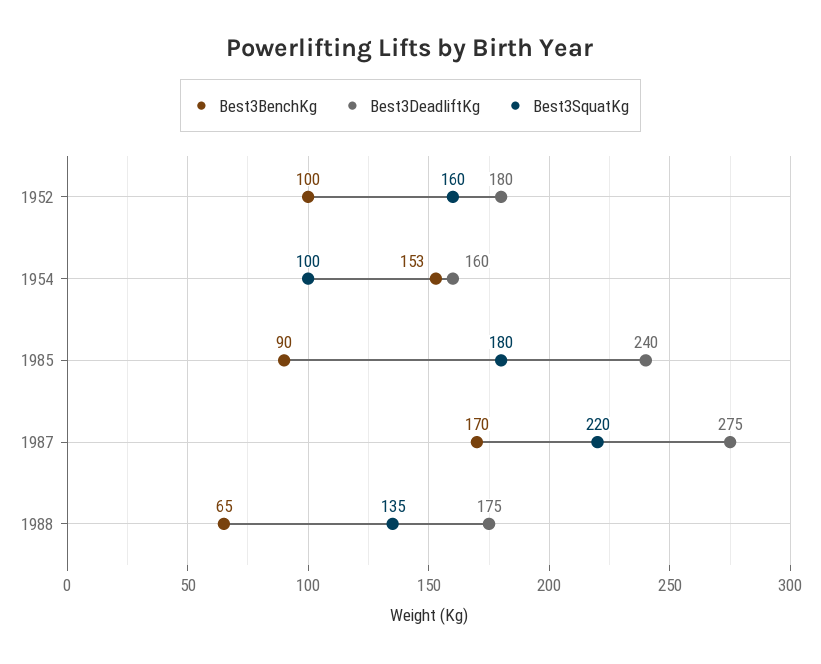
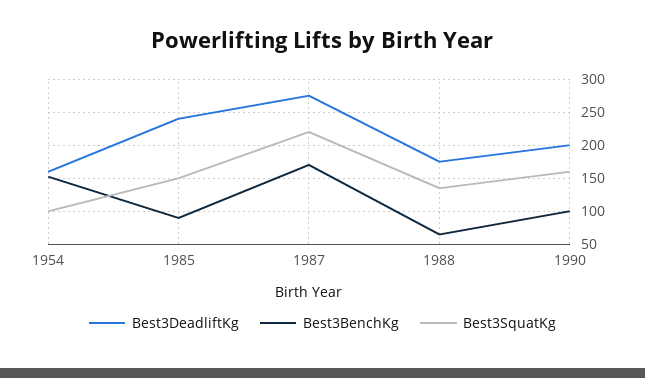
Best3BenchKg, 1952: 100 -> none
Best3DeadliftKg, 1952: 180 -> none
Best3SquatKg, 1952: 160 -> none
Best3SquatKg, 1985: 180 -> 150
Best3DeadliftKg, 1990: none -> 200
Best3BenchKg, 1990: none -> 100
Best3SquatKg, 1990: none -> 160

